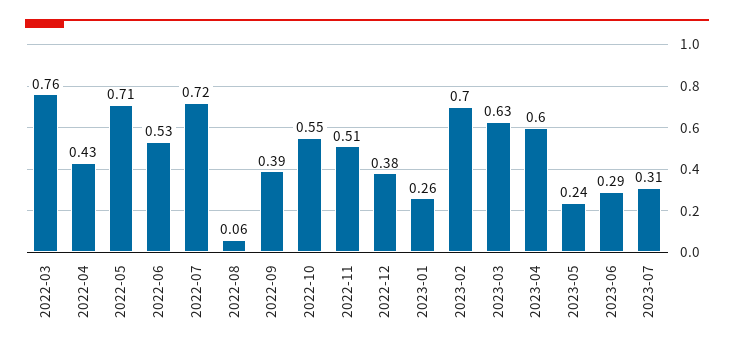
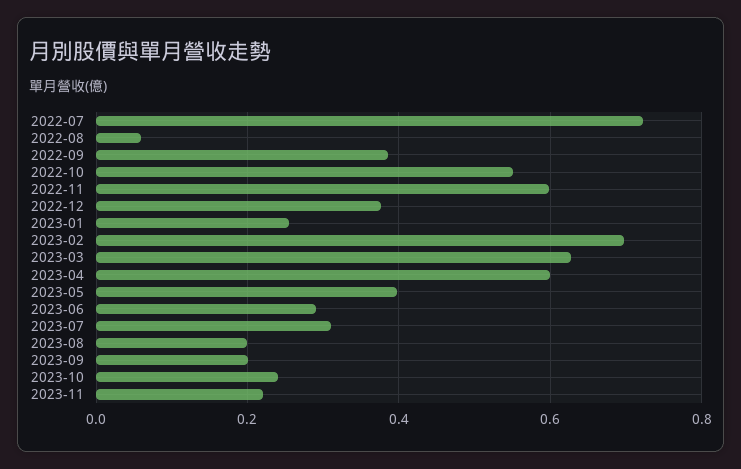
2022-03: 0.76 -> none
2022-04: 0.43 -> none
2022-05: 0.71 -> none
2022-06: 0.53 -> none
2022-11: 0.51 -> 0.6
2023-05: 0.24 -> 0.4
2023-08: none -> 0.2
2023-09: none -> 0.2
2023-10: none -> 0.24
2023-11: none -> 0.22

